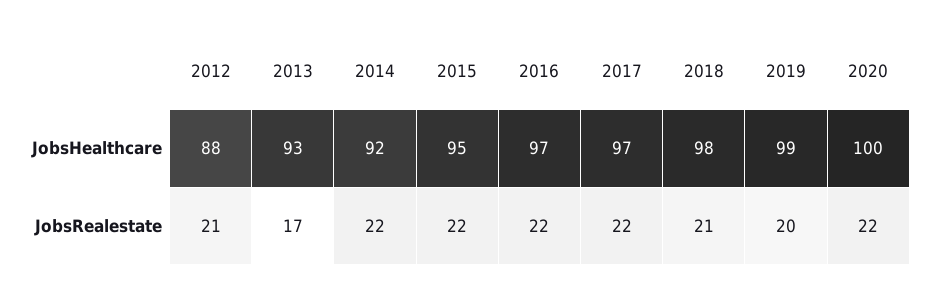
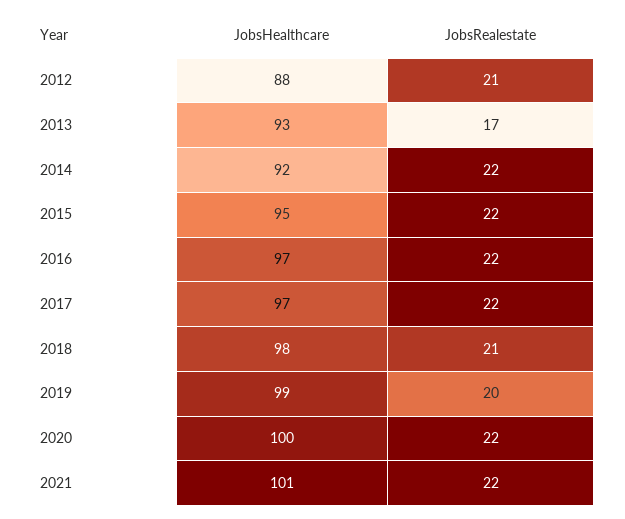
2021, JobsHealthcare: none -> 101
2021, JobsRealestate: none -> 22

